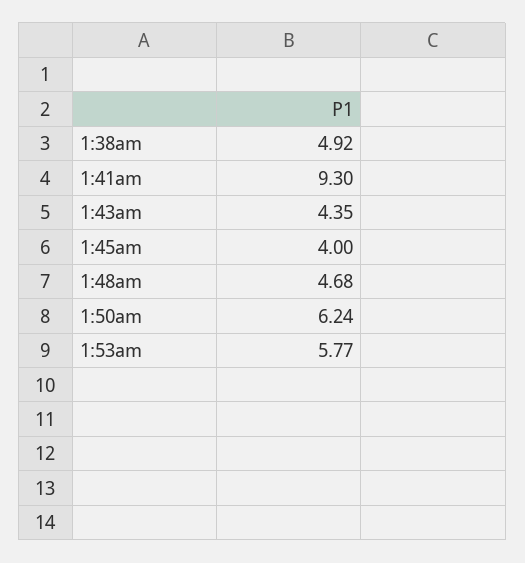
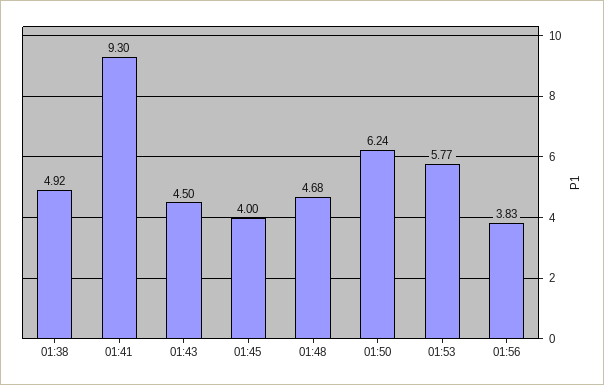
1:43am: 4.35 -> 4.5
01:56: none -> 3.83

